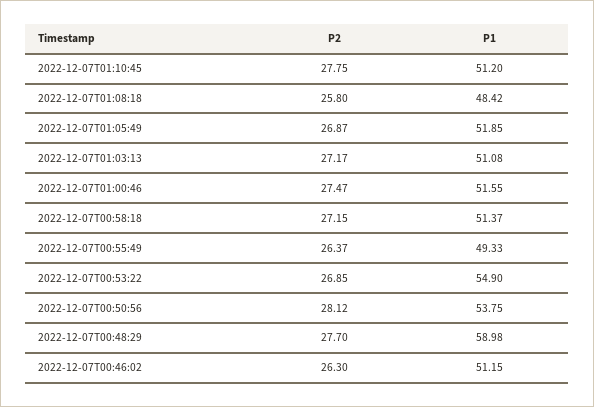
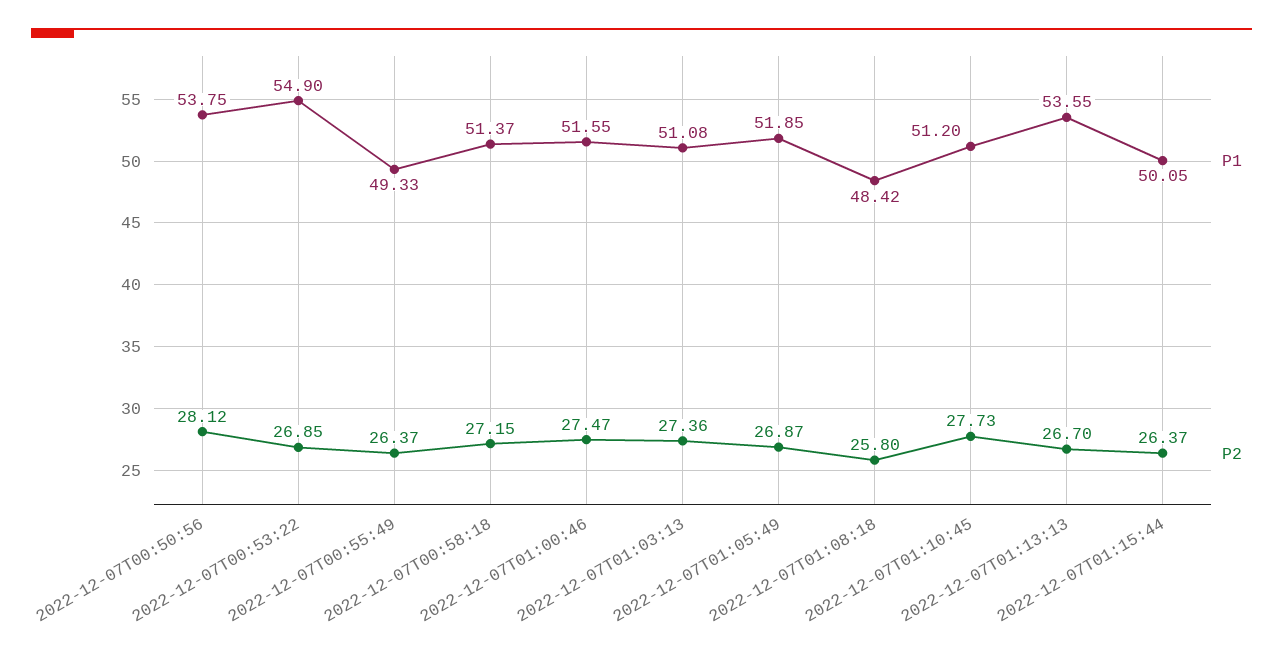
P2, 2022-12-07T01:10:45: 27.75 -> 27.73
P2, 2022-12-07T01:03:13: 27.17 -> 27.36
P2, 2022-12-07T00:48:29: 27.7 -> none
P1, 2022-12-07T00:48:29: 58.98 -> none
P2, 2022-12-07T00:46:02: 26.3 -> none
P1, 2022-12-07T00:46:02: 51.15 -> none
P1, 2022-12-07T01:13:13: none -> 53.55
P2, 2022-12-07T01:13:13: none -> 26.7
P1, 2022-12-07T01:15:44: none -> 50.05
P2, 2022-12-07T01:15:44: none -> 26.37

